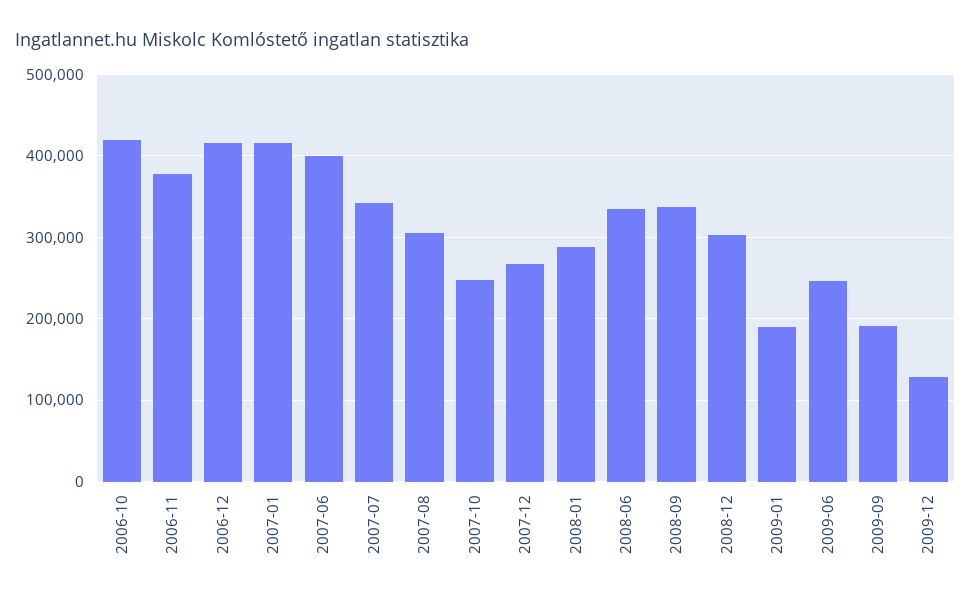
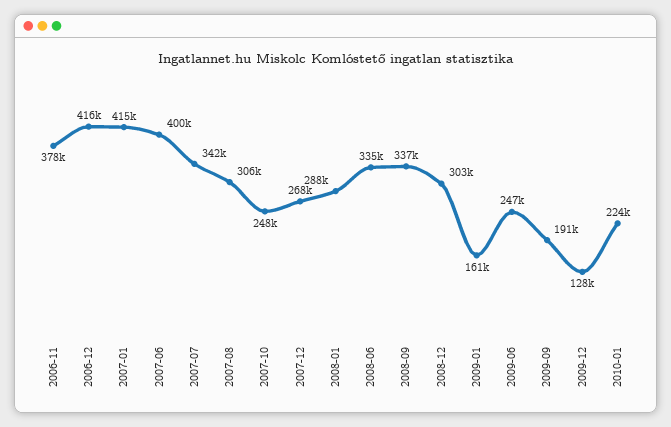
2006-10: 420000 -> none
2009-01: 190000 -> 161000
2010-01: none -> 224000

